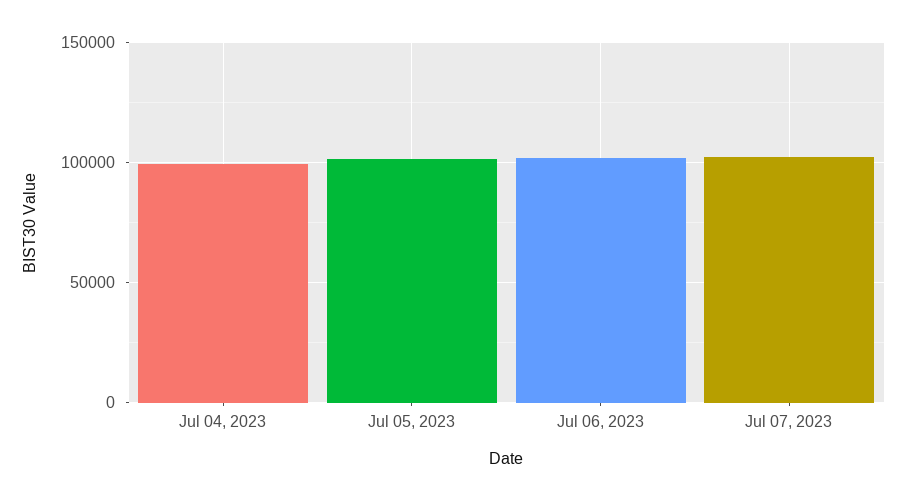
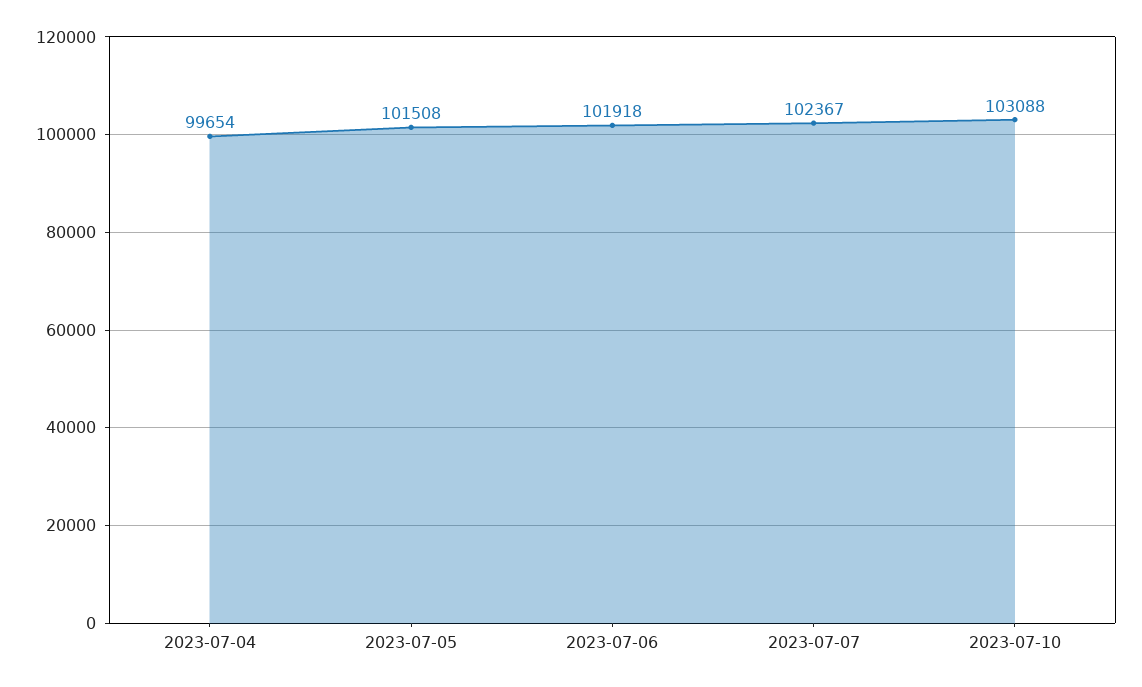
2023-07-10: none -> 103088

